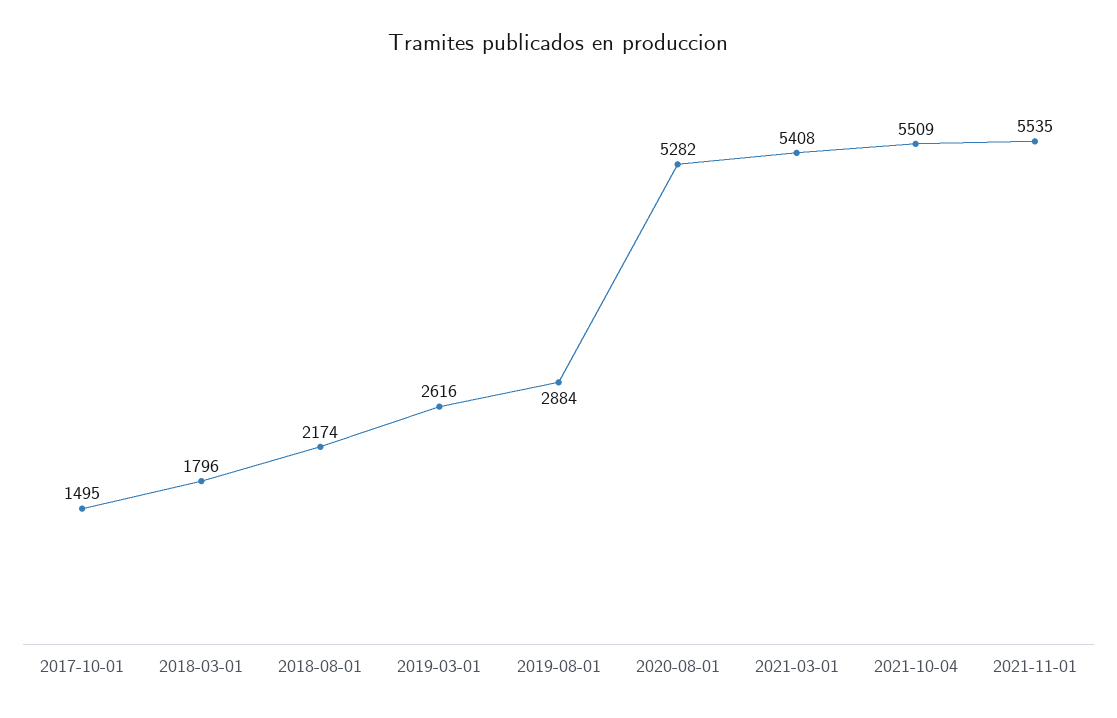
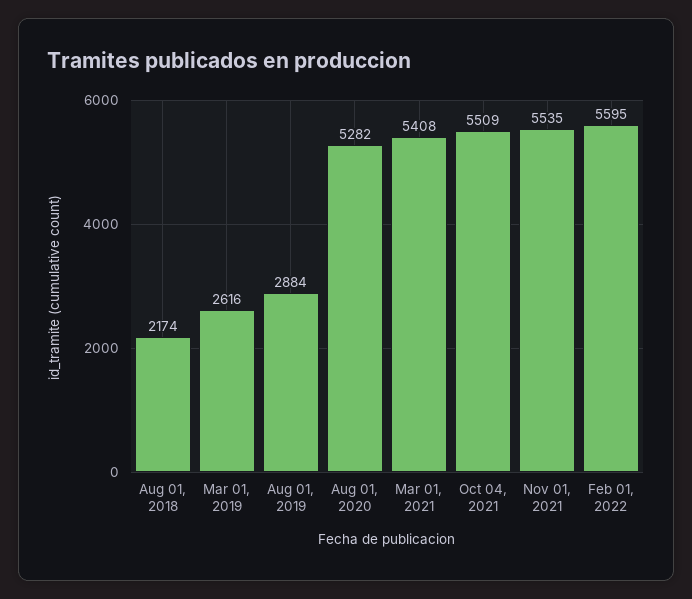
2017-10-01: 1495 -> none
2018-03-01: 1796 -> none
Feb 01, 2022: none -> 5595

